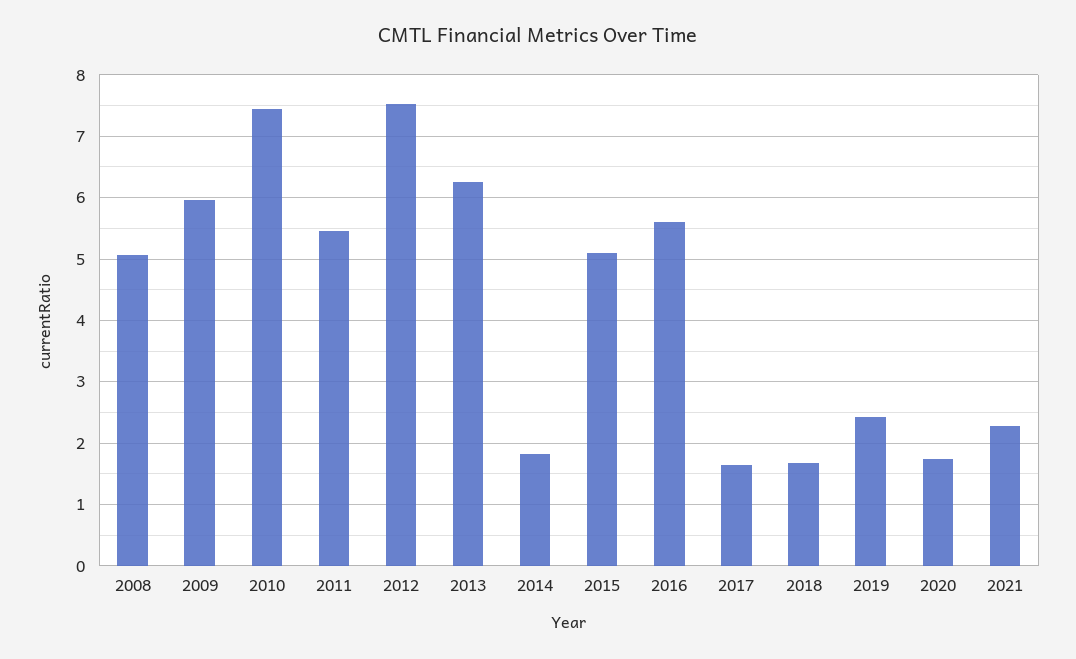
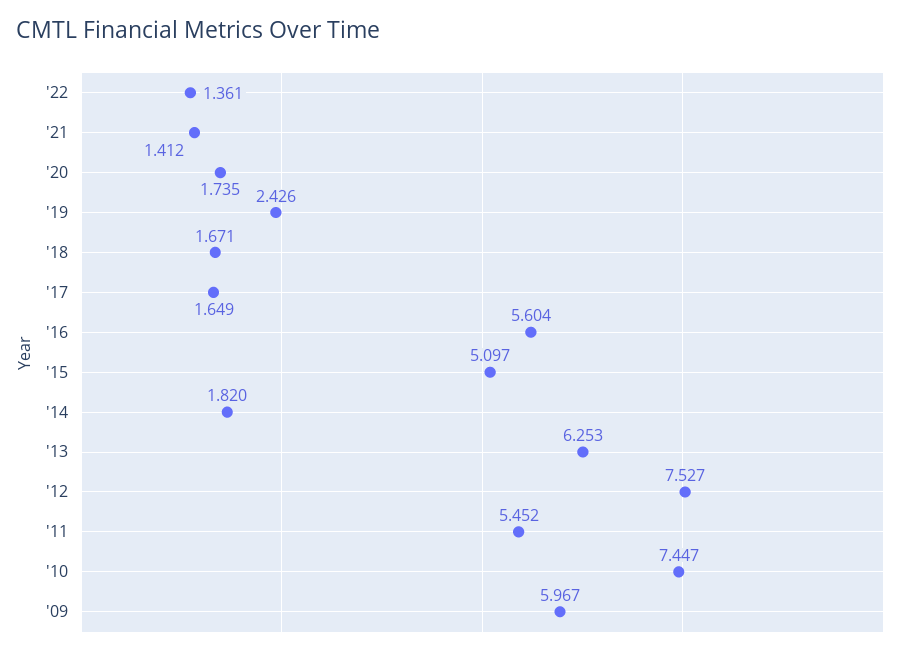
2008: 5.1 -> none
2021: 2.3 -> 1.412
'22: none -> 1.361

